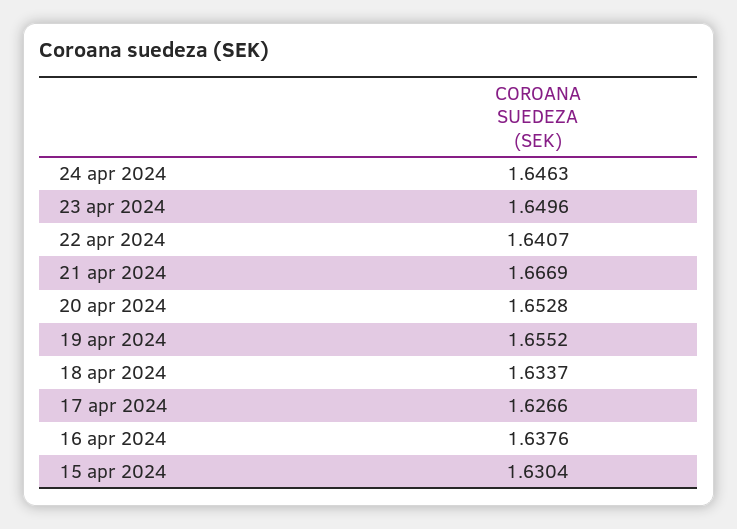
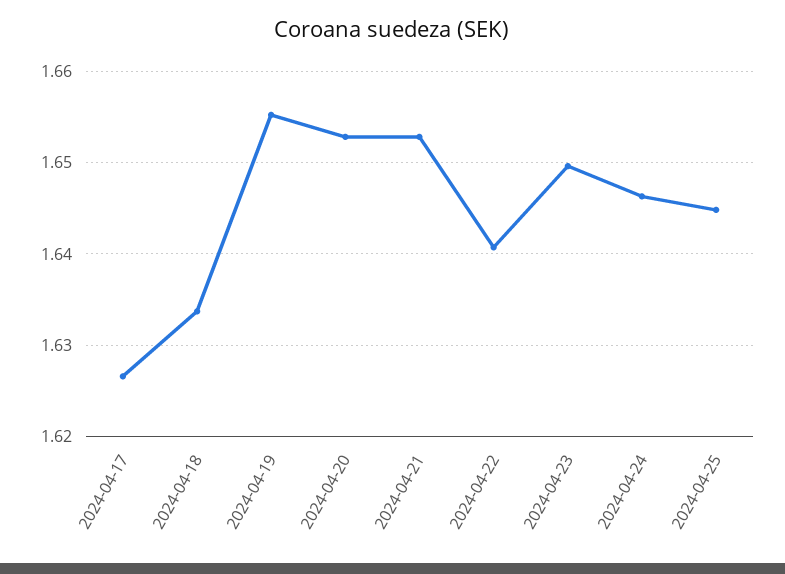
21 apr 2024: 1.6669 -> 1.653
16 apr 2024: 1.6376 -> none
15 apr 2024: 1.6304 -> none
2024-04-25: none -> 1.645

